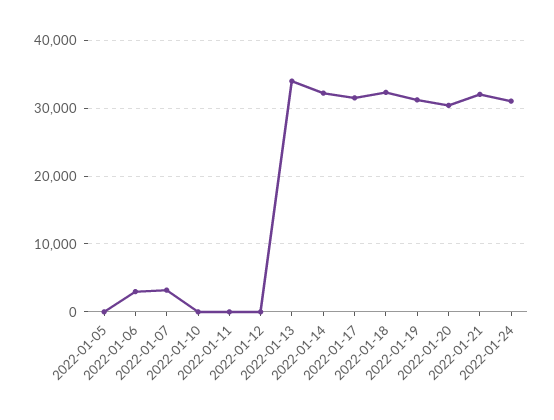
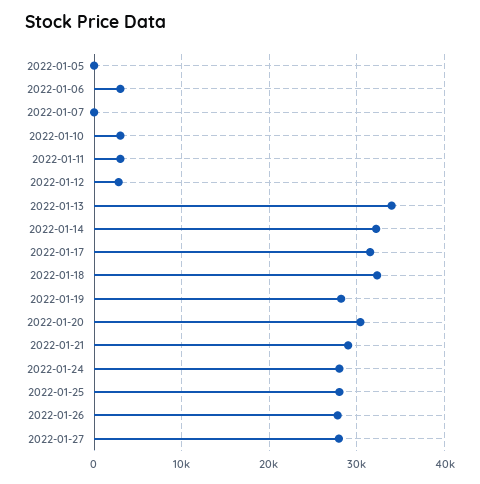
2022-01-07: 3000 -> 0
2022-01-10: 0 -> 3000
2022-01-11: 0 -> 3000
2022-01-12: 0 -> 3000
2022-01-19: 31000 -> 28000
2022-01-21: 32000 -> 29000
2022-01-24: 31000 -> 28000
2022-01-25: none -> 28000
2022-01-26: none -> 28000
2022-01-27: none -> 28000

